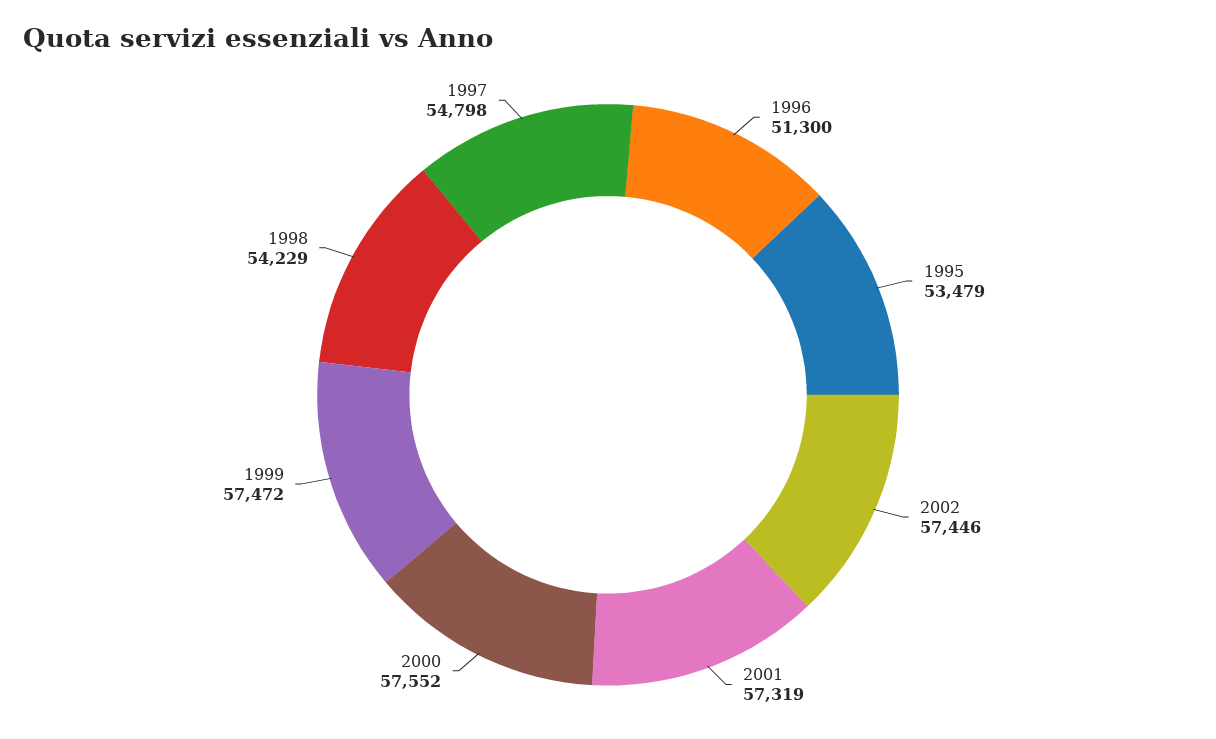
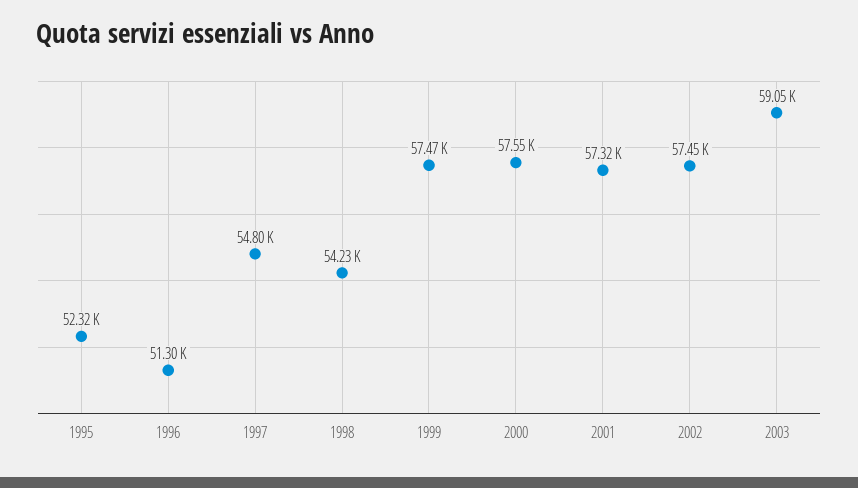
1995: 53479 -> 52320
2003: none -> 59050

